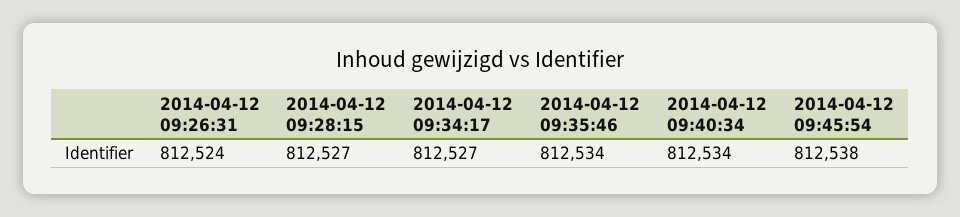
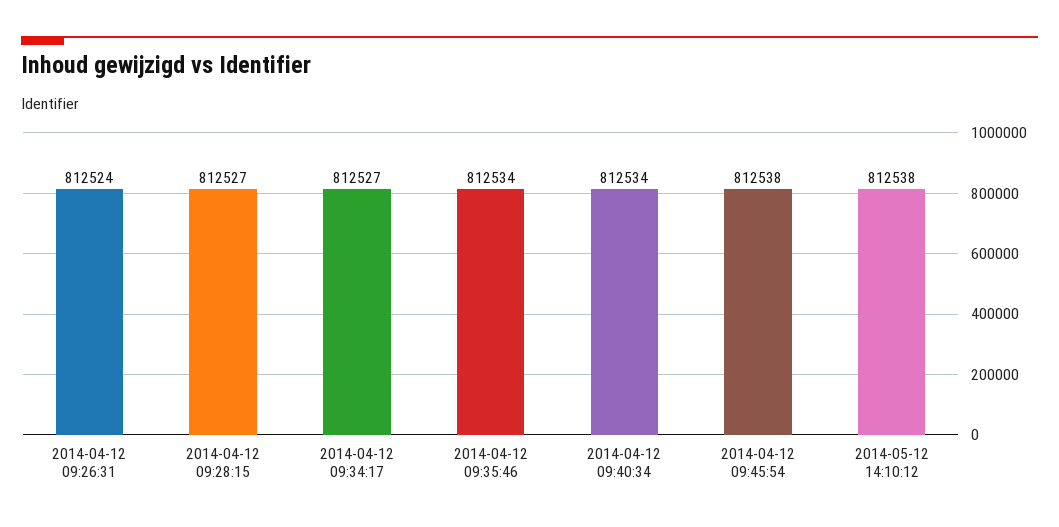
2014-05-12 14:10:12: none -> 812538

